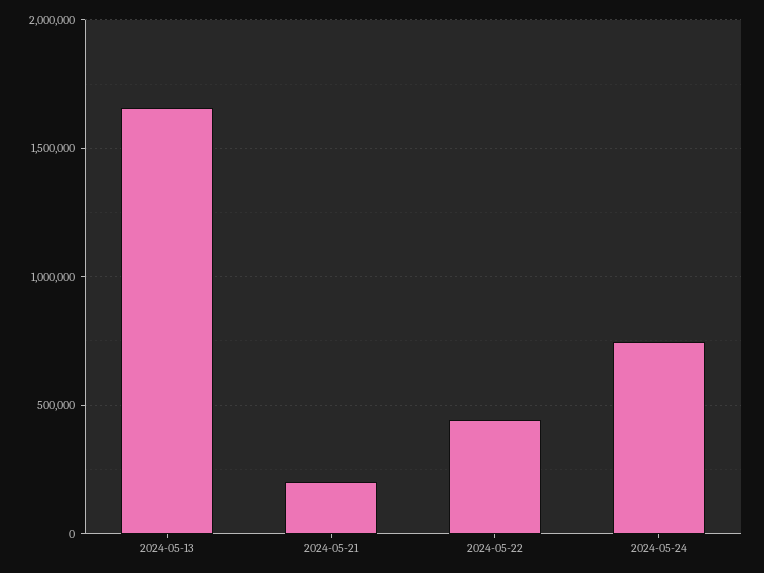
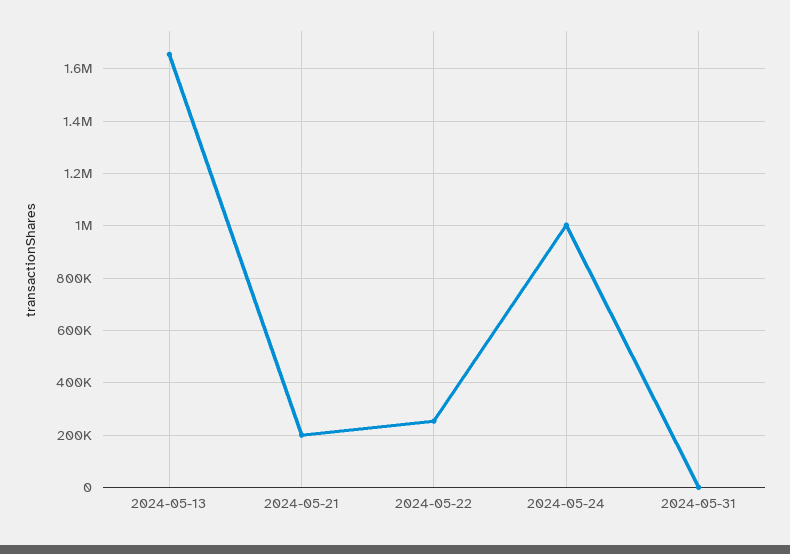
2024-05-22: 450000 -> 250000
2024-05-24: 750000 -> 1000000
2024-05-31: none -> 0

